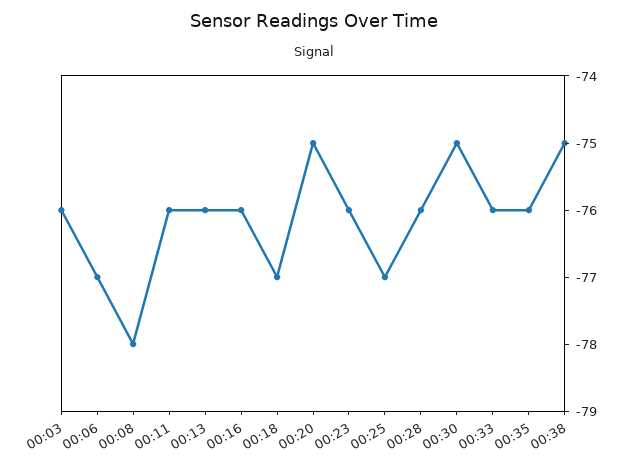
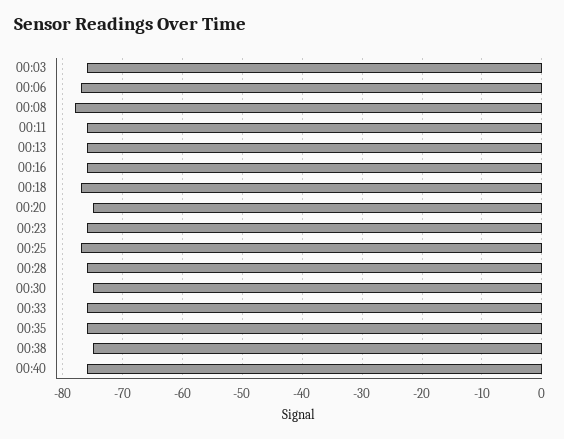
00:40: none -> -75

